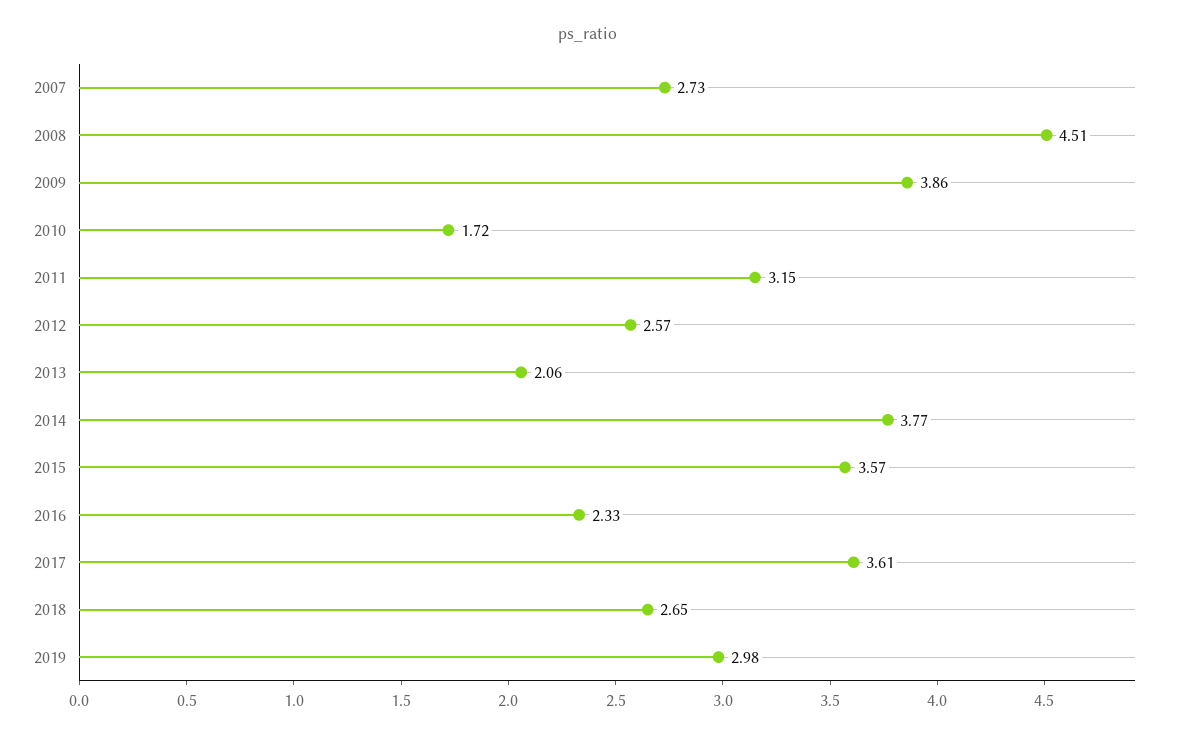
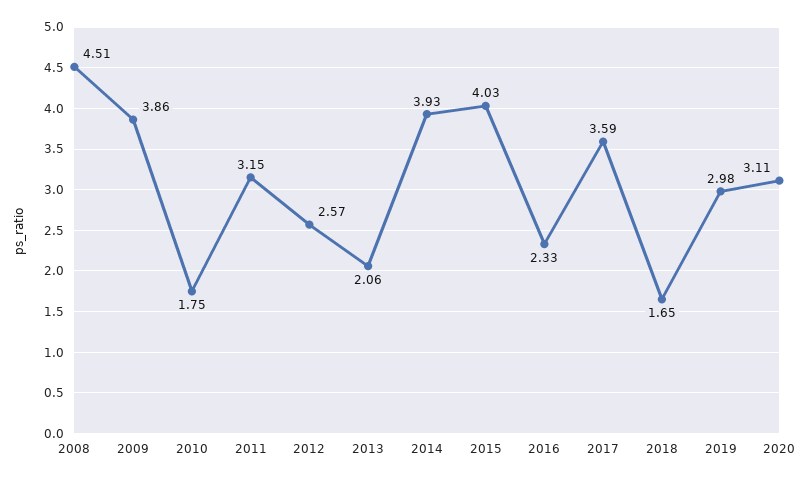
2007: 2.73 -> none
2010: 1.72 -> 1.75
2014: 3.77 -> 3.93
2015: 3.57 -> 4.03
2017: 3.61 -> 3.59
2018: 2.65 -> 1.65
2020: none -> 3.11

